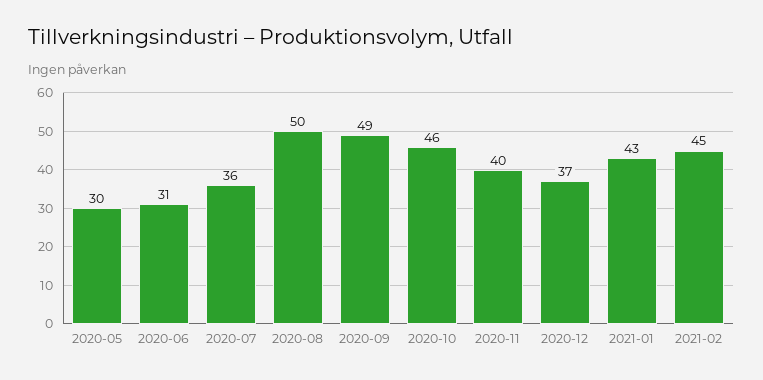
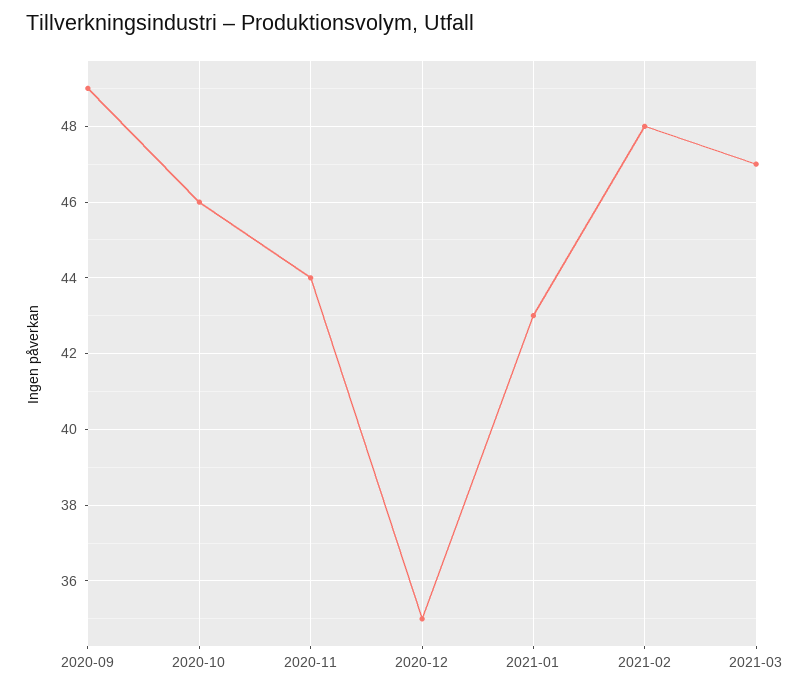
2020-05: 30 -> none
2020-06: 31 -> none
2020-07: 36 -> none
2020-08: 50 -> none
2020-11: 40 -> 44
2020-12: 37 -> 35
2021-02: 45 -> 48
2021-03: none -> 47

